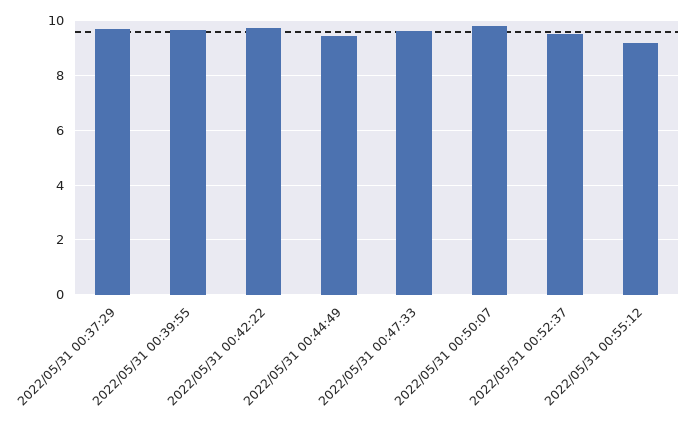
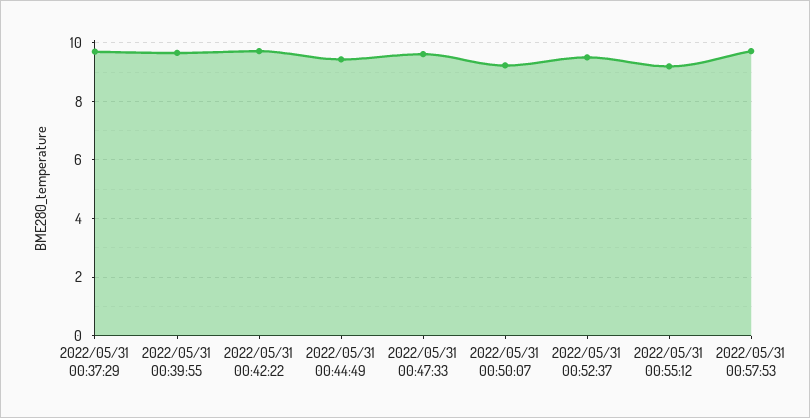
2022/05/31 00:50:07: 9.75 -> 9.25
2022/05/31 00:57:53: none -> 9.75

